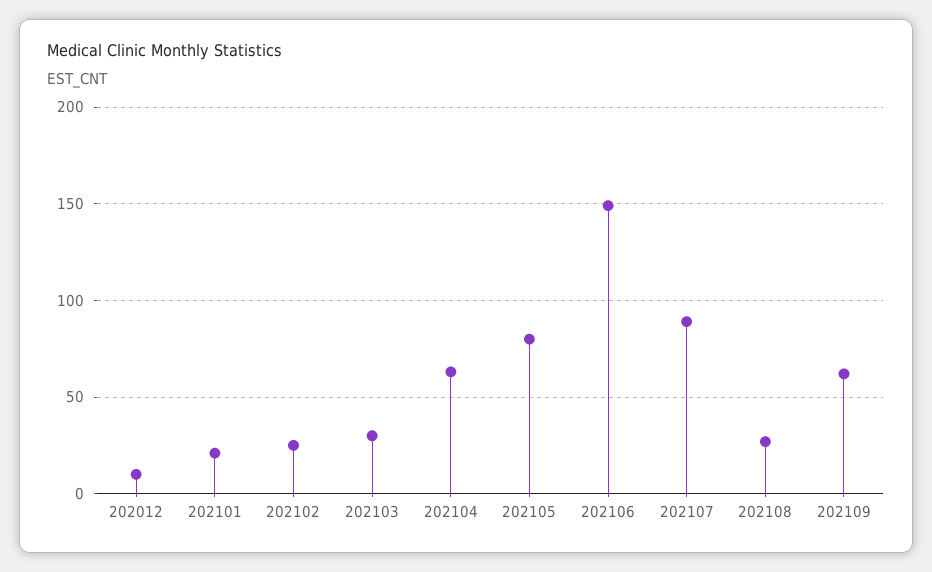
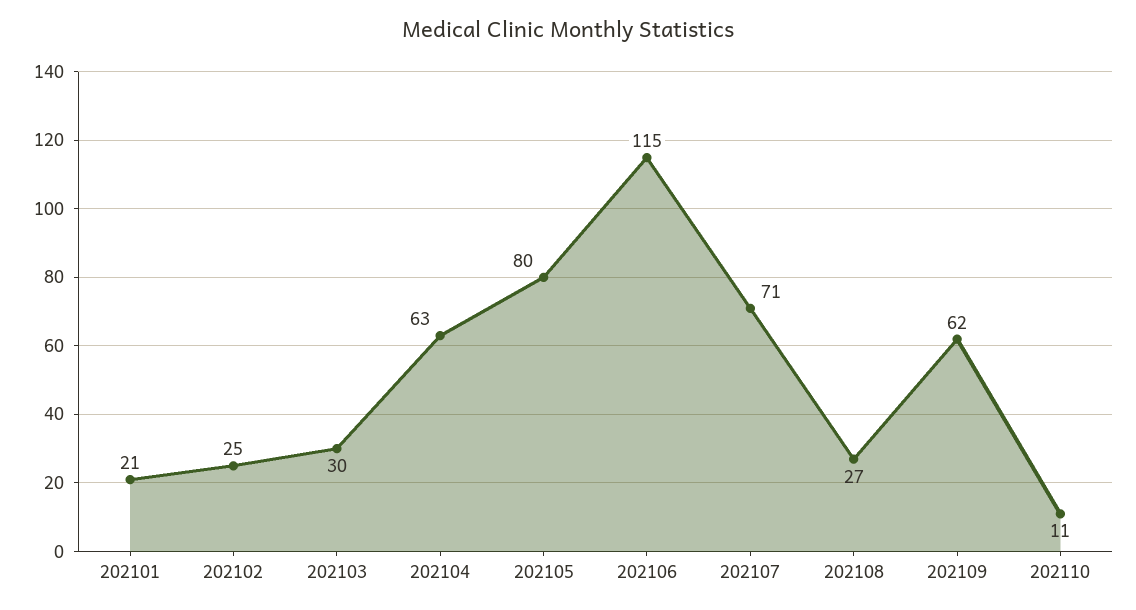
202012: 10 -> none
202106: 150 -> 115
202107: 90 -> 71
202110: none -> 11

